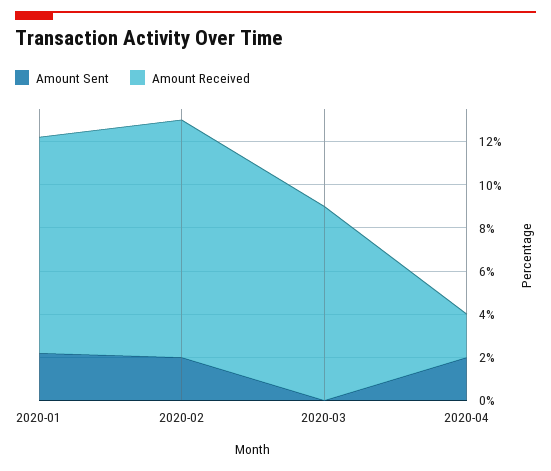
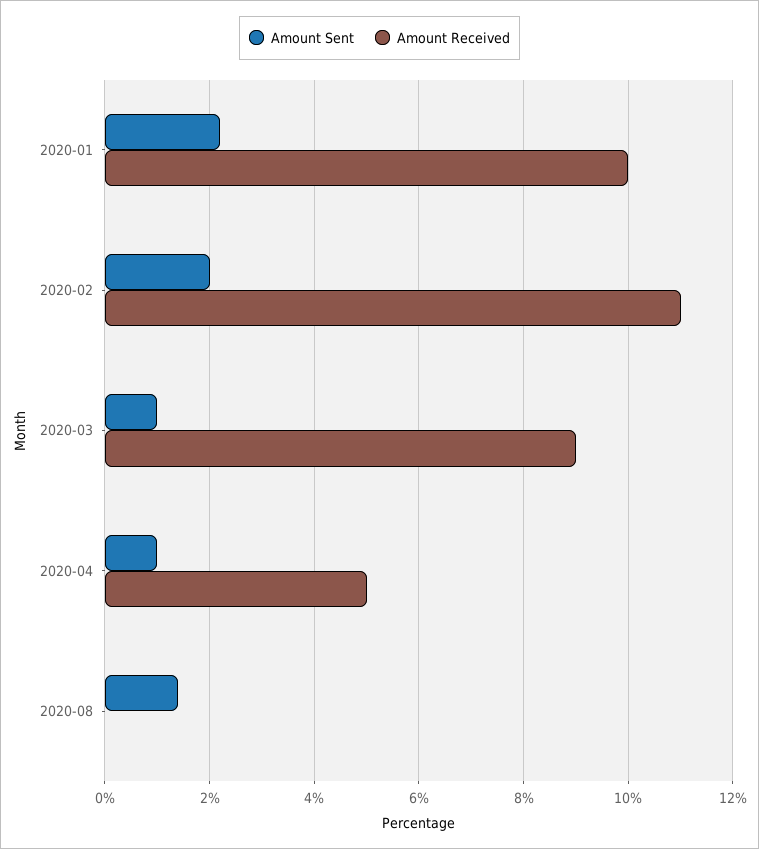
Amount Sent, 2020-03: 0 -> 1
Amount Sent, 2020-04: 2 -> 1
Amount Received, 2020-04: 2 -> 5
Amount Sent, 2020-08: none -> 1.4
Amount Received, 2020-08: none -> 0

